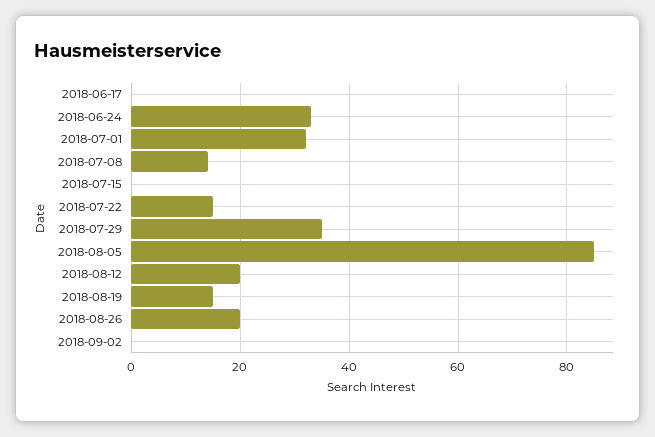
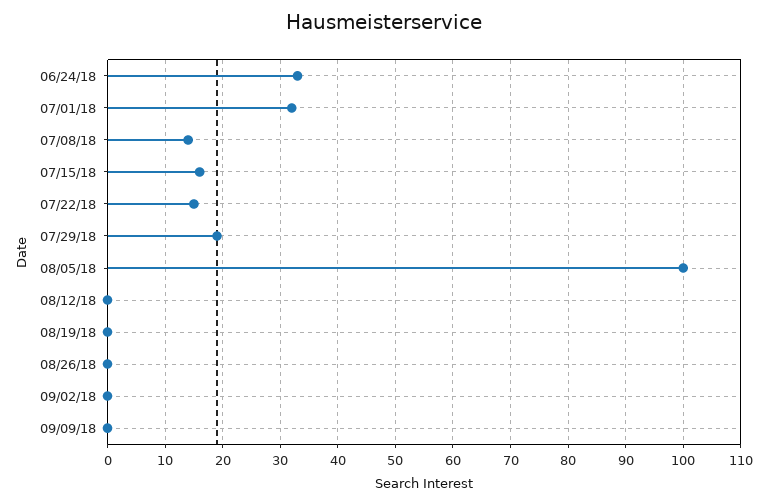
2018-06-17: 0 -> none
2018-07-15: 0 -> 15
2018-07-29: 35 -> 20
2018-08-05: 85 -> 100
2018-08-12: 20 -> 0
2018-08-19: 15 -> 0
2018-08-26: 20 -> 0
09/09/18: none -> 0

